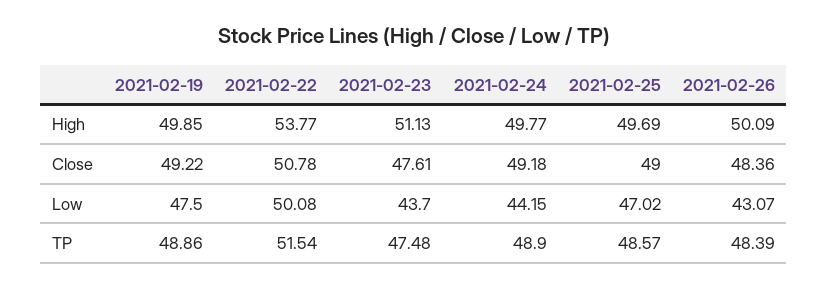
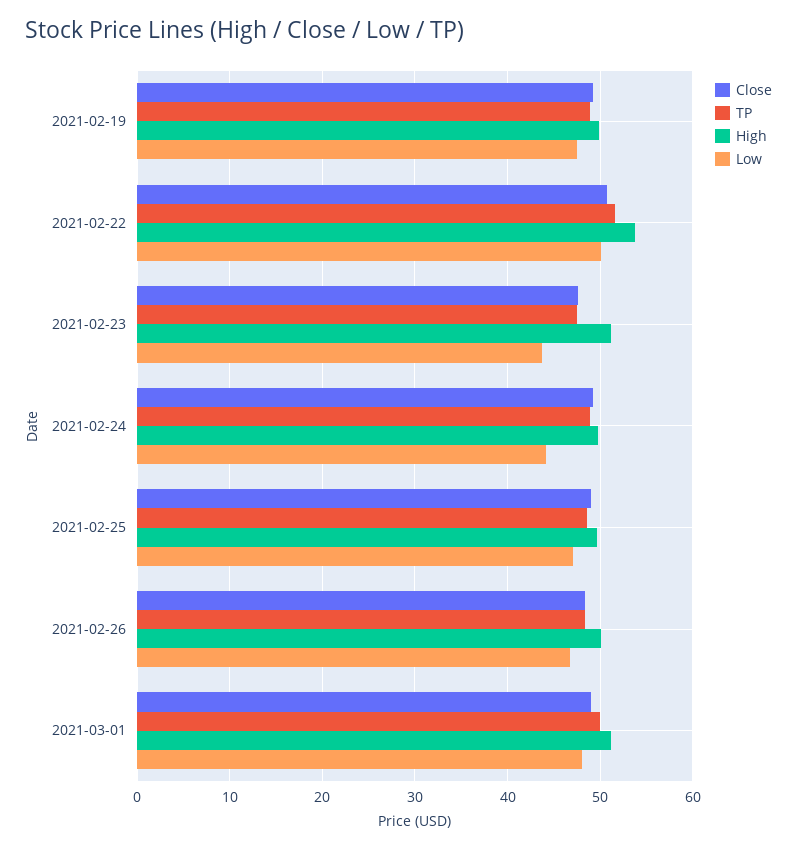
Low, 2021-02-26: 43.07 -> 47
Close, 2021-03-01: none -> 49
TP, 2021-03-01: none -> 50
High, 2021-03-01: none -> 51
Low, 2021-03-01: none -> 48

